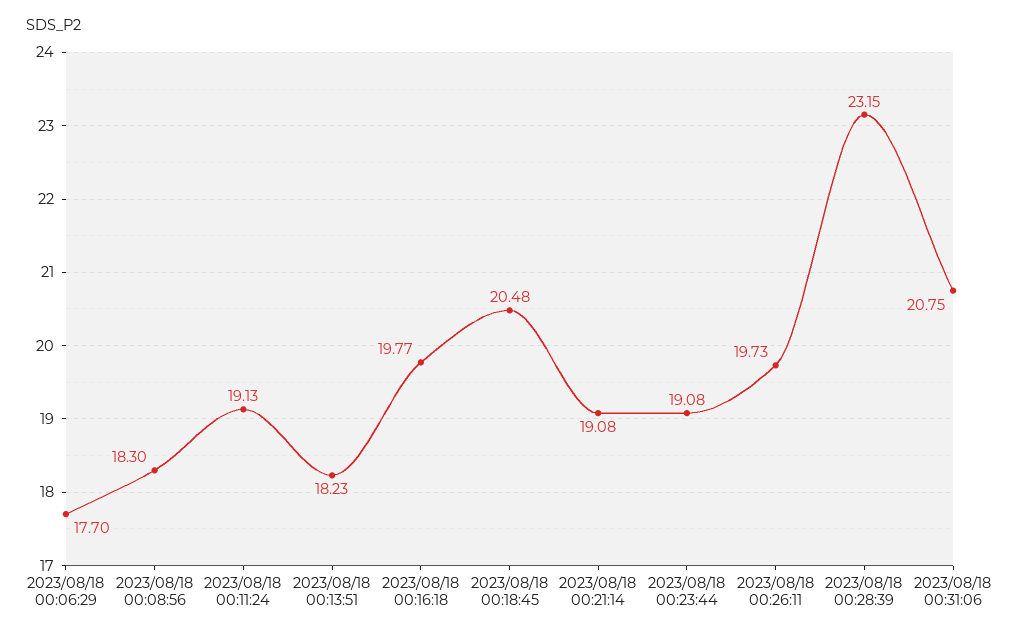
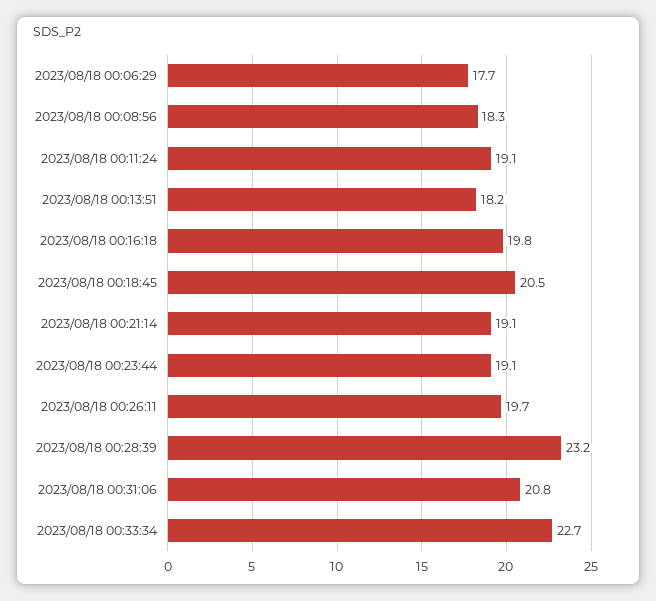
2023/08/18 00:33:34: none -> 22.7

